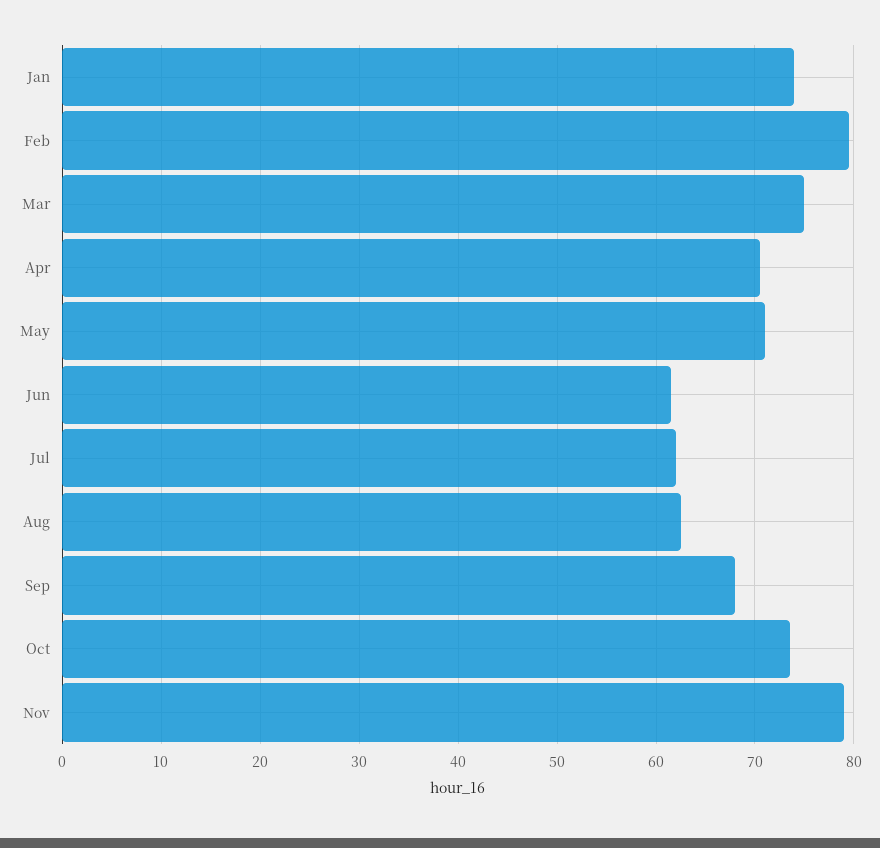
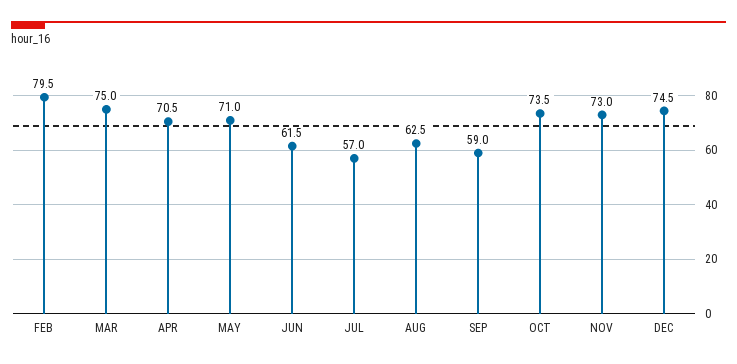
Jan: 74 -> none
Jul: 62 -> 57
Sep: 68 -> 59
Nov: 79 -> 73
DEC: none -> 74.5

